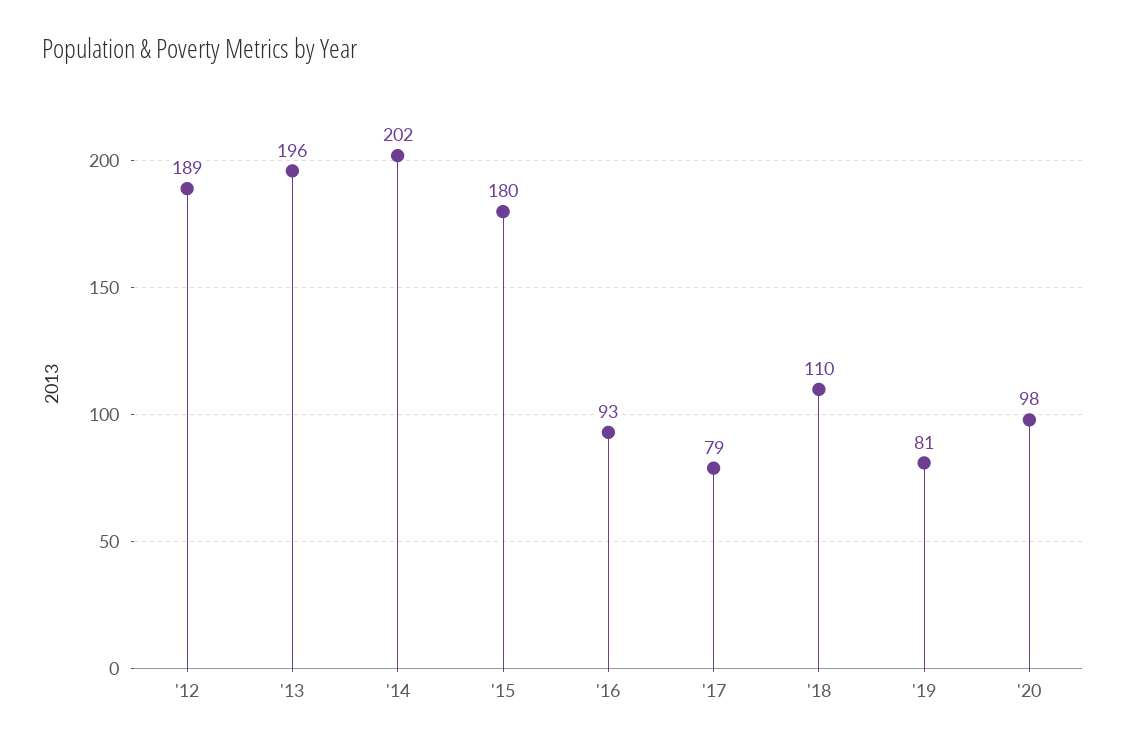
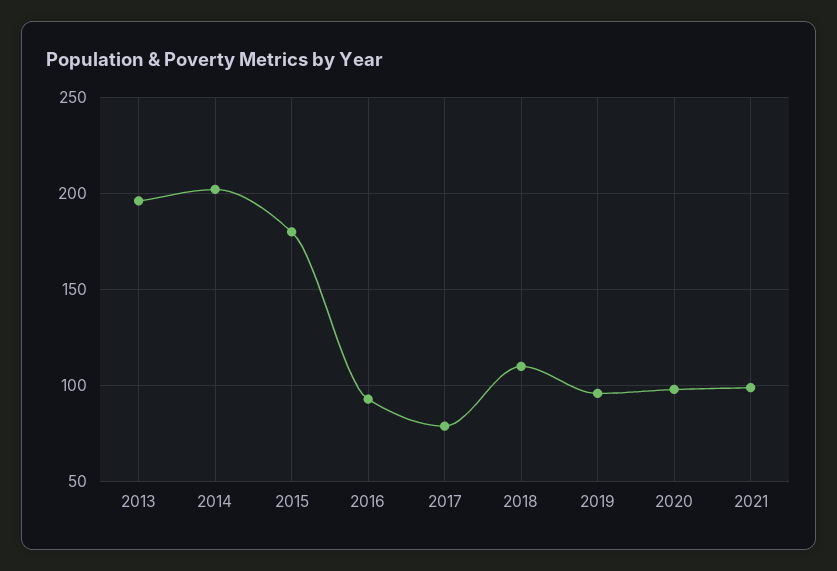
'12: 189 -> none
'19: 81 -> 95
2021: none -> 100

